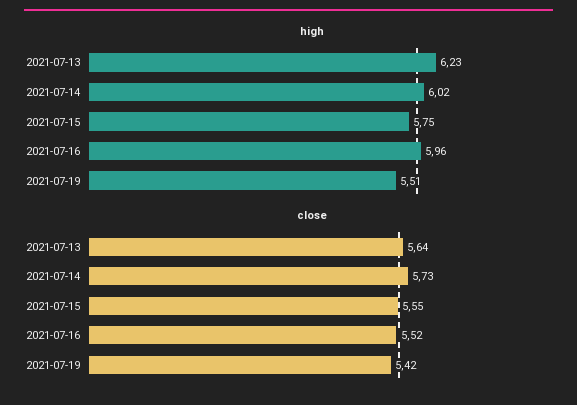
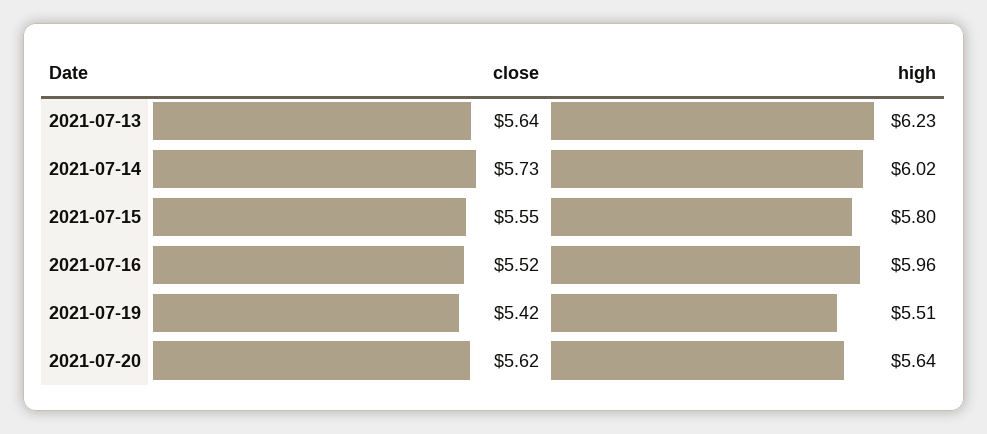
high, 2021-07-15: 5.75 -> 5.8
close, 2021-07-20: none -> 5.62
high, 2021-07-20: none -> 5.64

